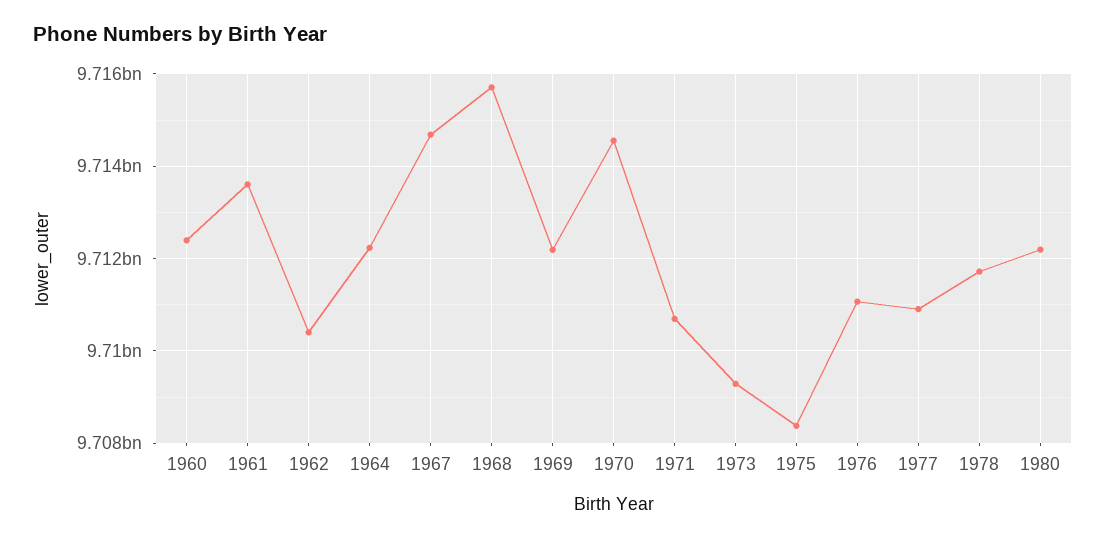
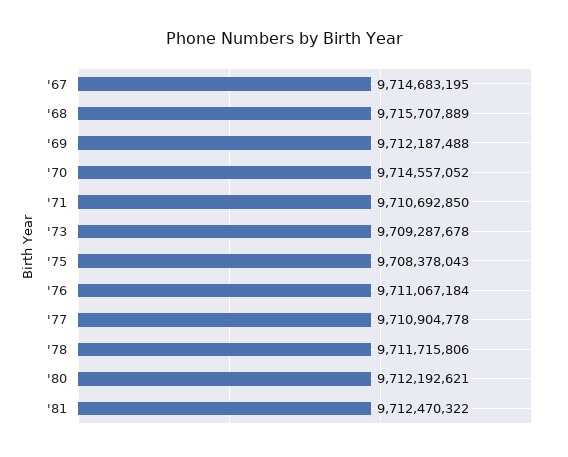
1960: 9712400000 -> none
1961: 9713600000 -> none
1962: 9710400000 -> none
1964: 9712200000 -> none
'81: none -> 9712470322

